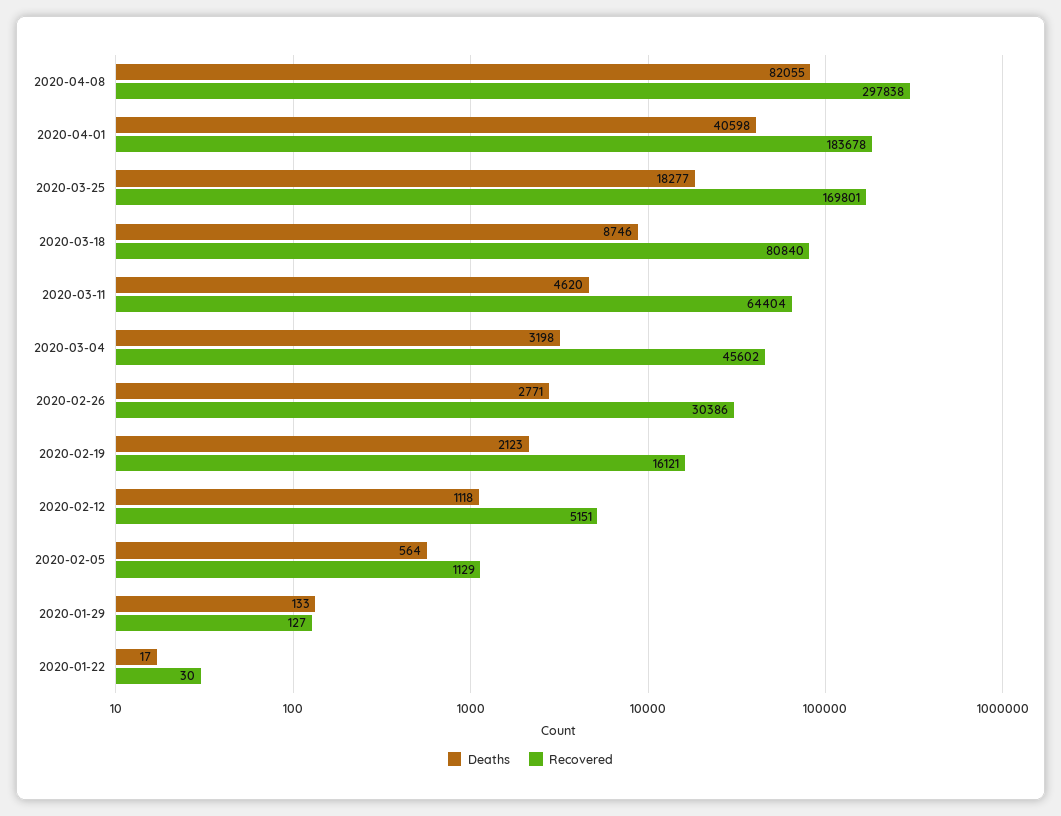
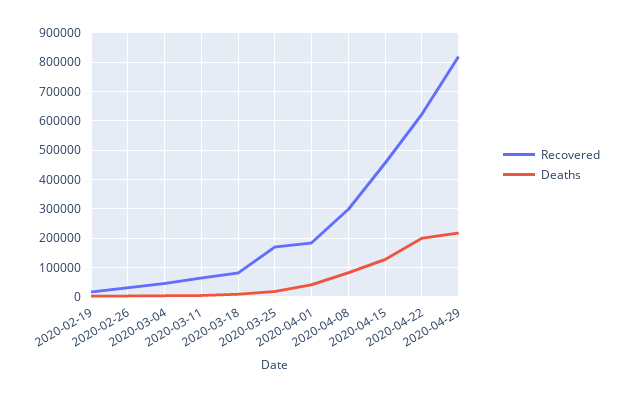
Deaths, 2020-02-12: 1118 -> none
Recovered, 2020-02-12: 5151 -> none
Deaths, 2020-02-05: 564 -> none
Recovered, 2020-02-05: 1129 -> none
Deaths, 2020-01-29: 133 -> none
Recovered, 2020-01-29: 127 -> none
Deaths, 2020-01-22: 17 -> none
Recovered, 2020-01-22: 30 -> none
Recovered, 2020-04-15: none -> 450000
Deaths, 2020-04-15: none -> 125000
Recovered, 2020-04-22: none -> 625000
Deaths, 2020-04-22: none -> 200000
Recovered, 2020-04-29: none -> 825000
Deaths, 2020-04-29: none -> 225000

